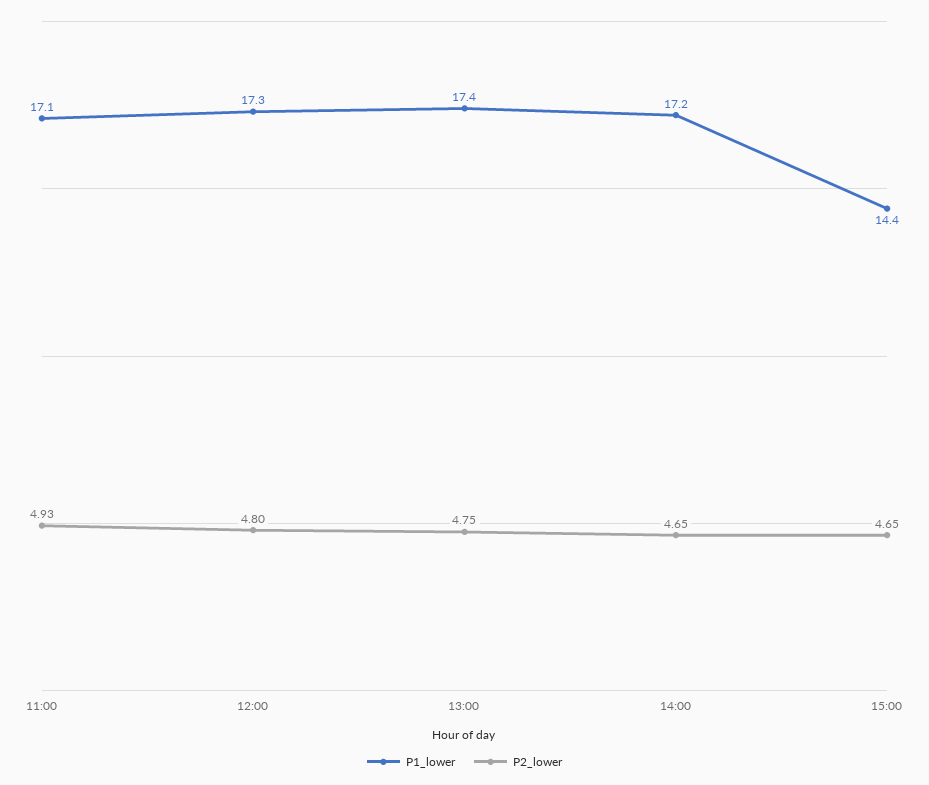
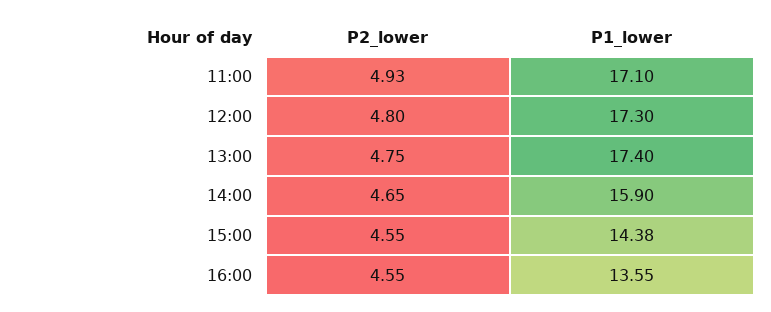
P1_lower, 14:00: 17.2 -> 15.9
P2_lower, 15:00: 4.65 -> 4.55
P2_lower, 16:00: none -> 4.55
P1_lower, 16:00: none -> 13.55

